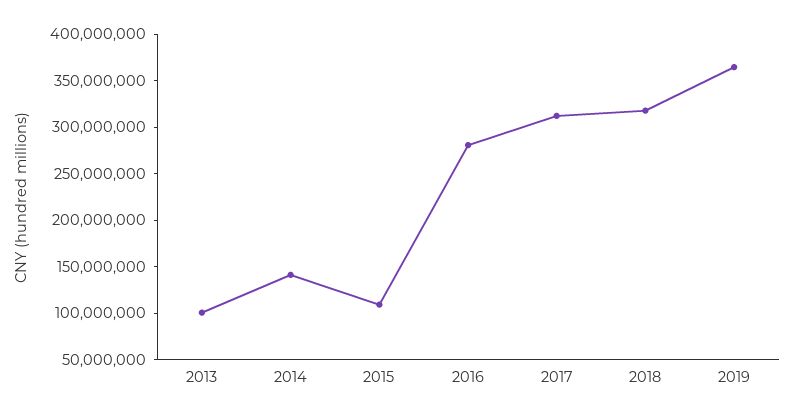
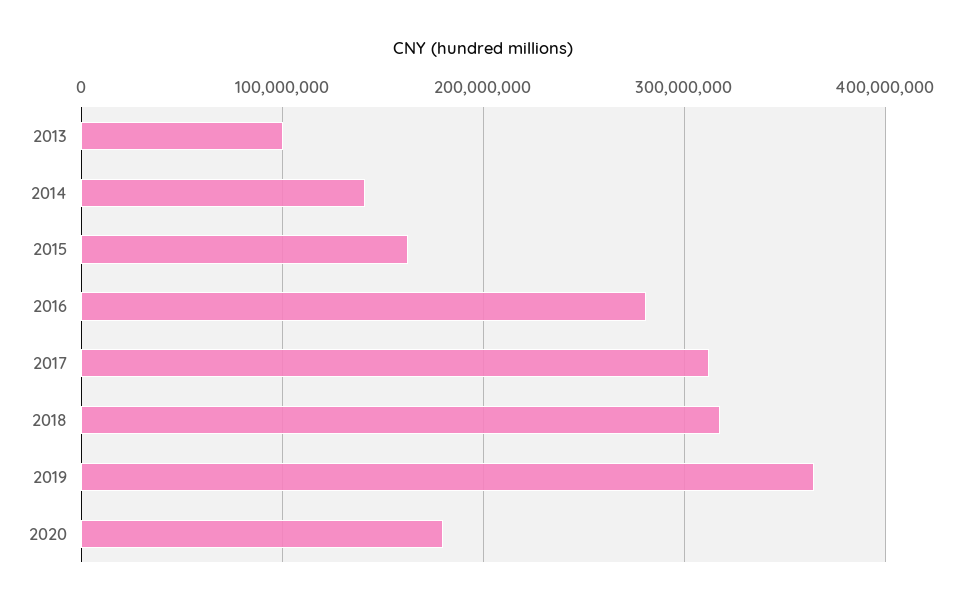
2015: 110000000 -> 160000000
2020: none -> 180000000

